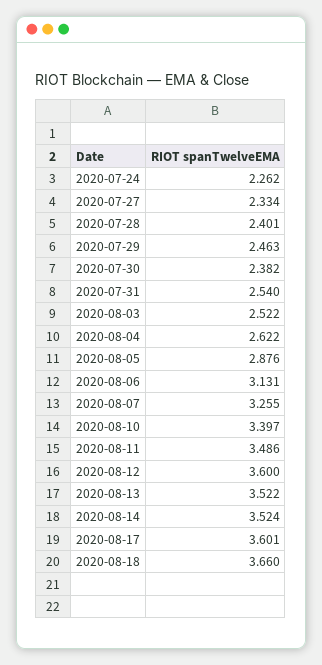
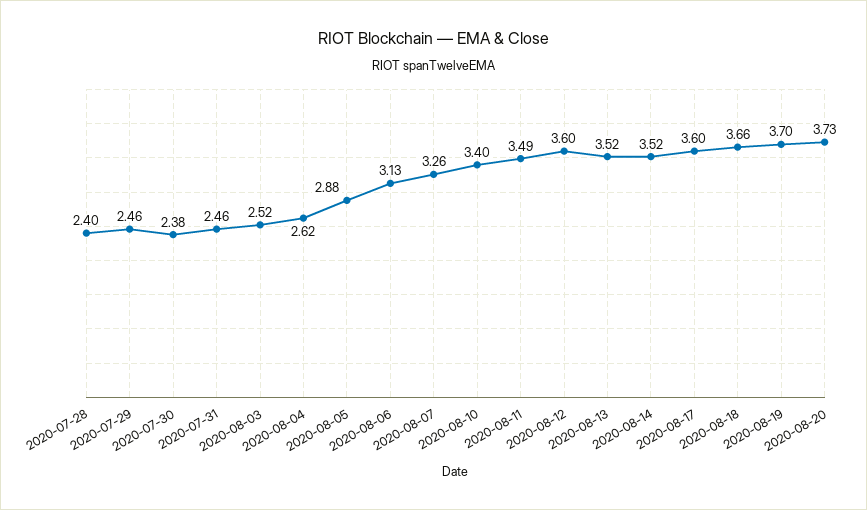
2020-07-24: 2.262 -> none
2020-07-27: 2.334 -> none
2020-07-31: 2.54 -> 2.46
2020-08-19: none -> 3.7
2020-08-20: none -> 3.73

